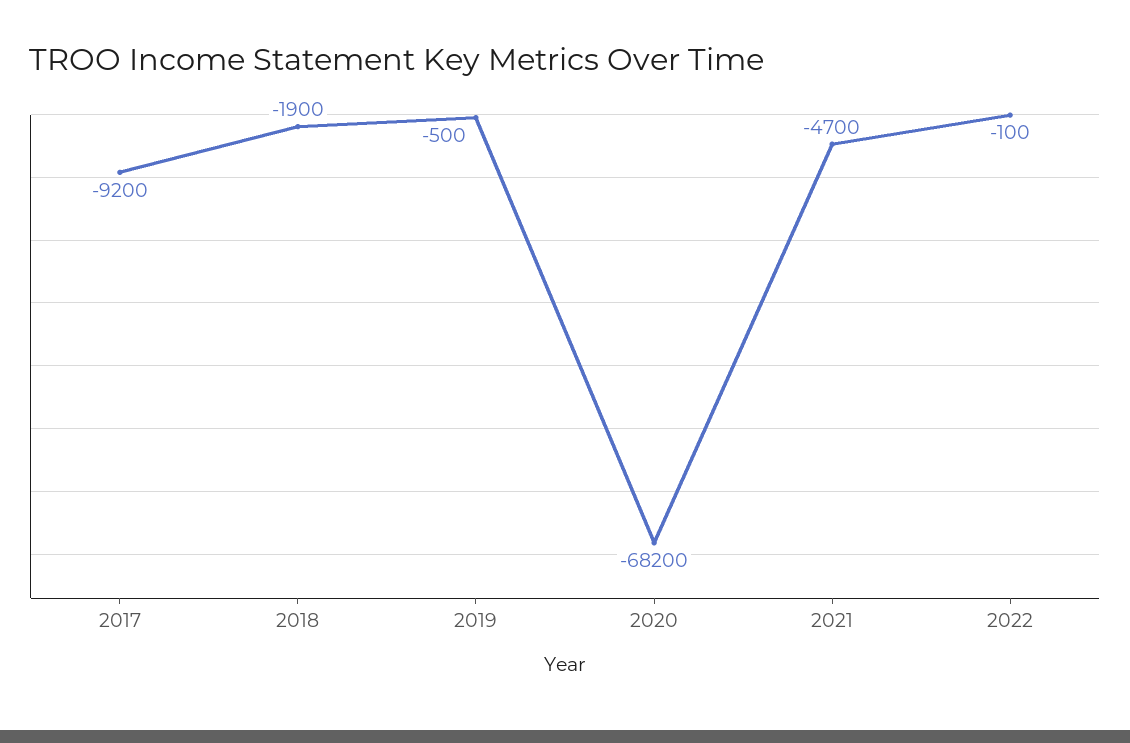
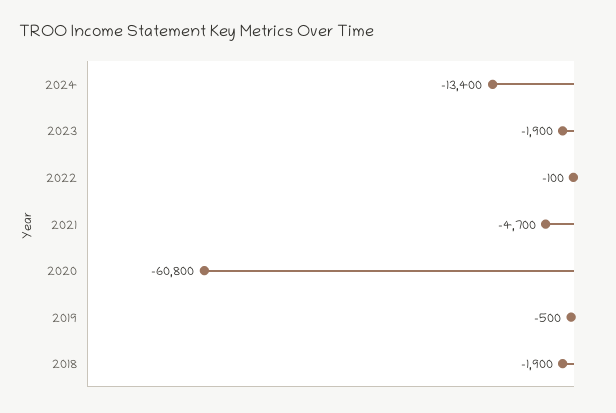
2017: -9200 -> none
2020: -68200 -> -60800
2024: none -> -13400
2023: none -> -1900

